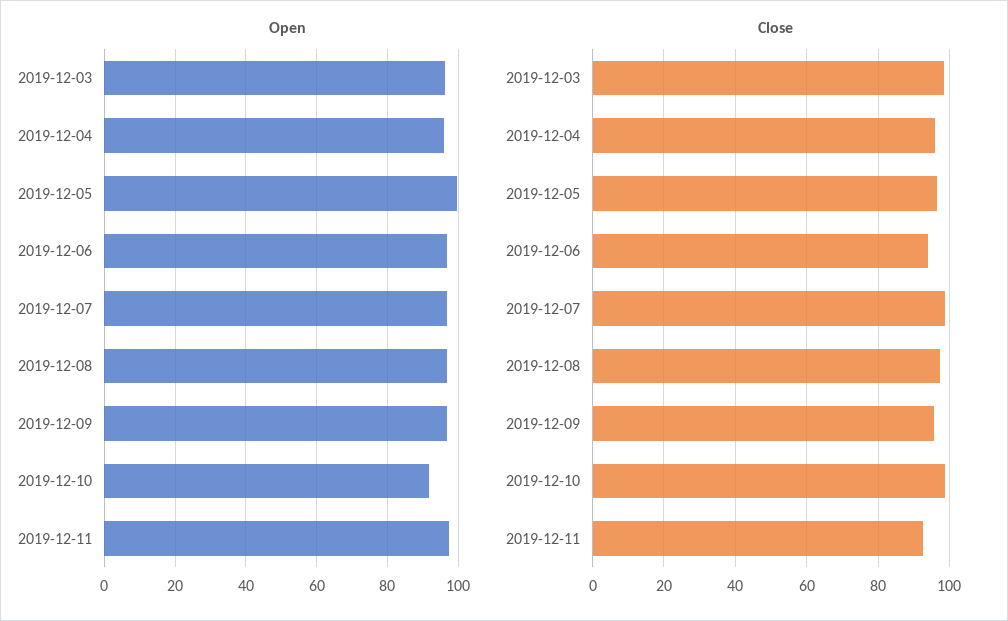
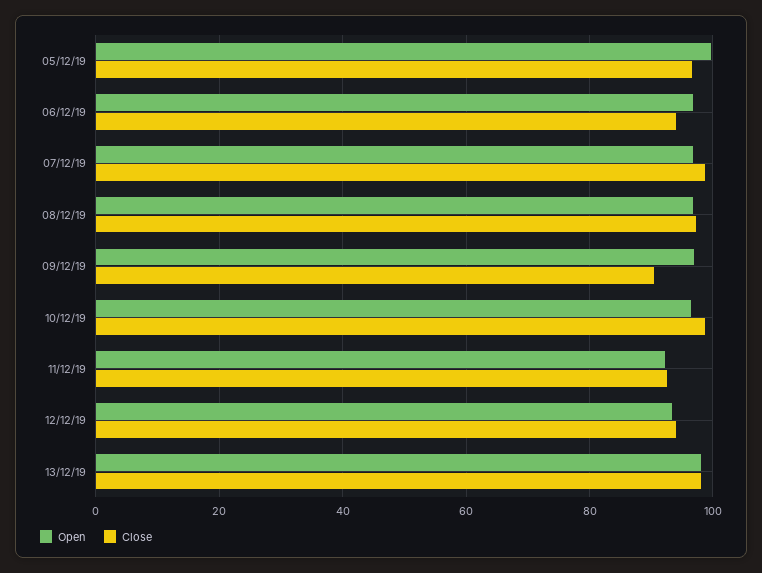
Open, 2019-12-03: 96 -> none
Open, 2019-12-04: 96 -> none
Open, 2019-12-10: 92 -> 96
Open, 2019-12-11: 98 -> 92
Close, 2019-12-03: 98 -> none
Close, 2019-12-04: 96 -> none
Close, 2019-12-09: 96 -> 90
Open, 12/12/19: none -> 94
Close, 12/12/19: none -> 94
Open, 13/12/19: none -> 98
Close, 13/12/19: none -> 98

